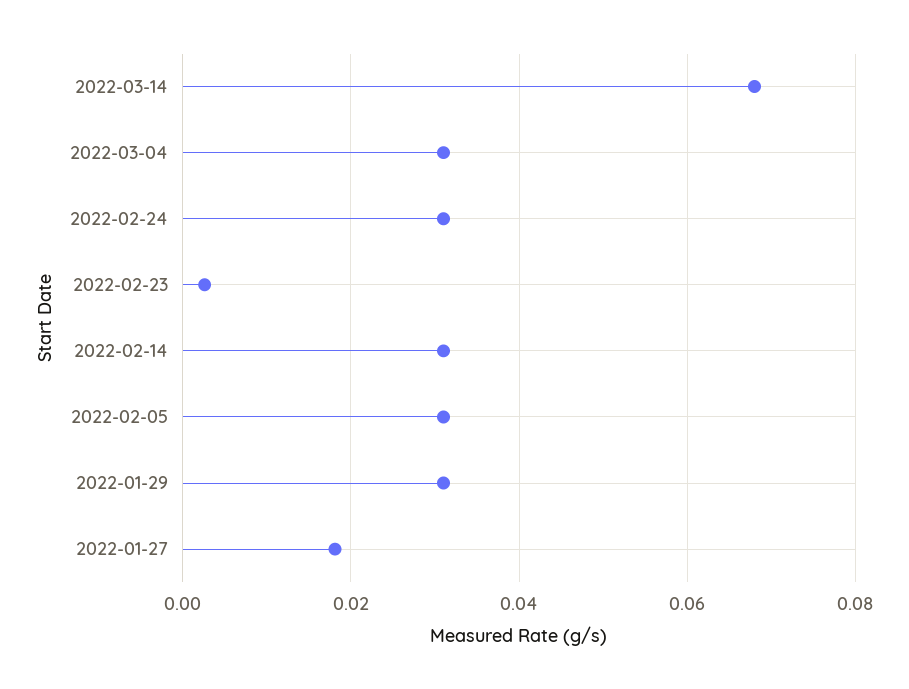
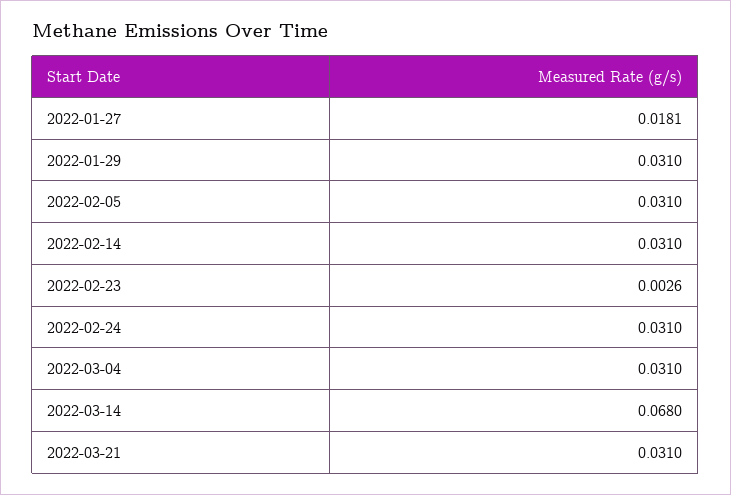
2022-03-21: none -> 0.031

